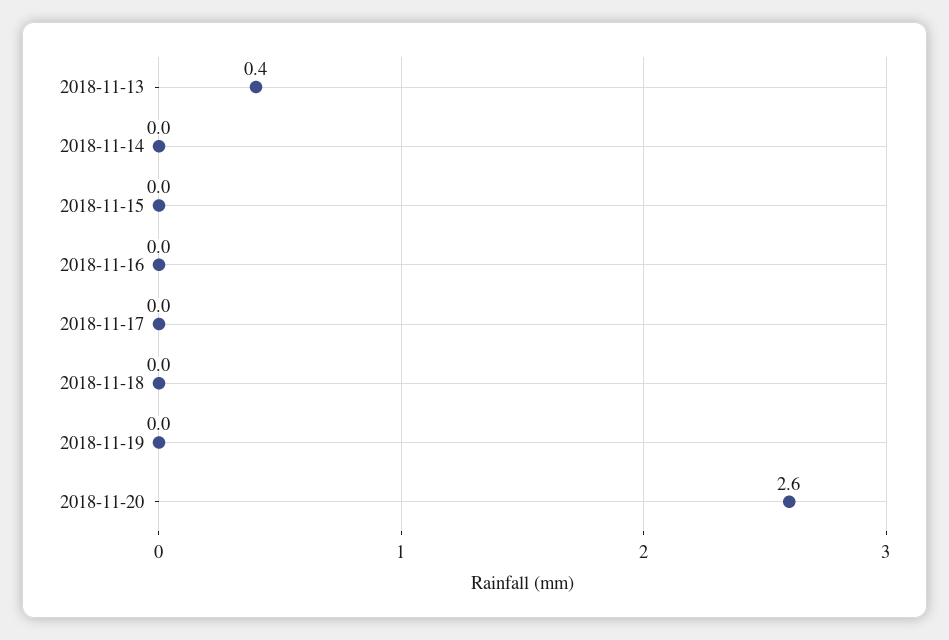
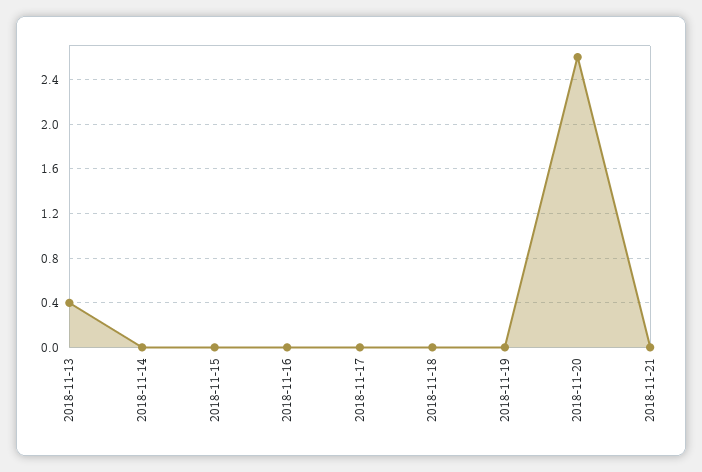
2018-11-21: none -> 0

